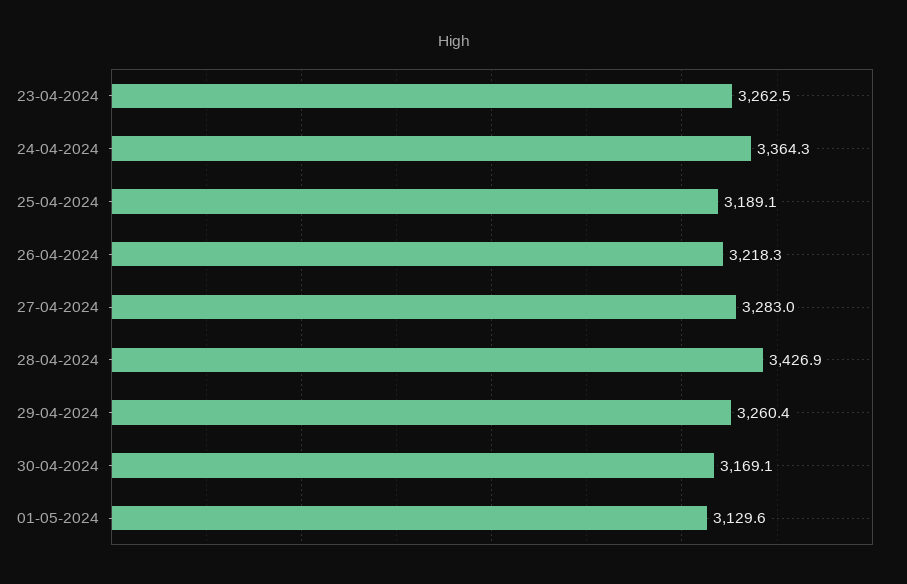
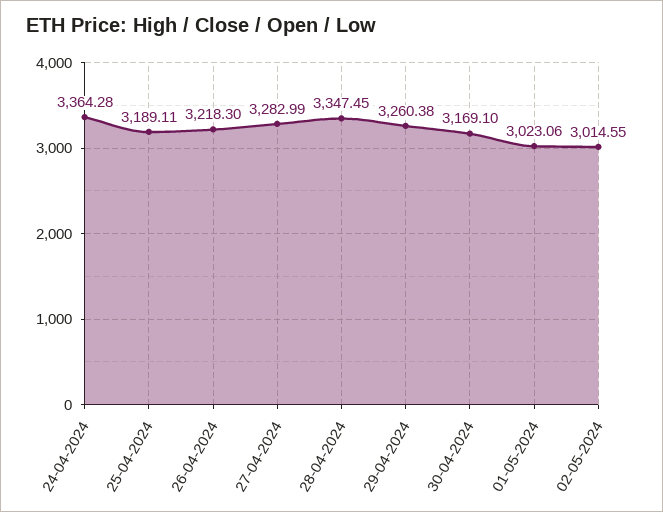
23-04-2024: 3262.5 -> none
28-04-2024: 3426.9 -> 3347.45
01-05-2024: 3129.6 -> 3023.06
02-05-2024: none -> 3014.55

